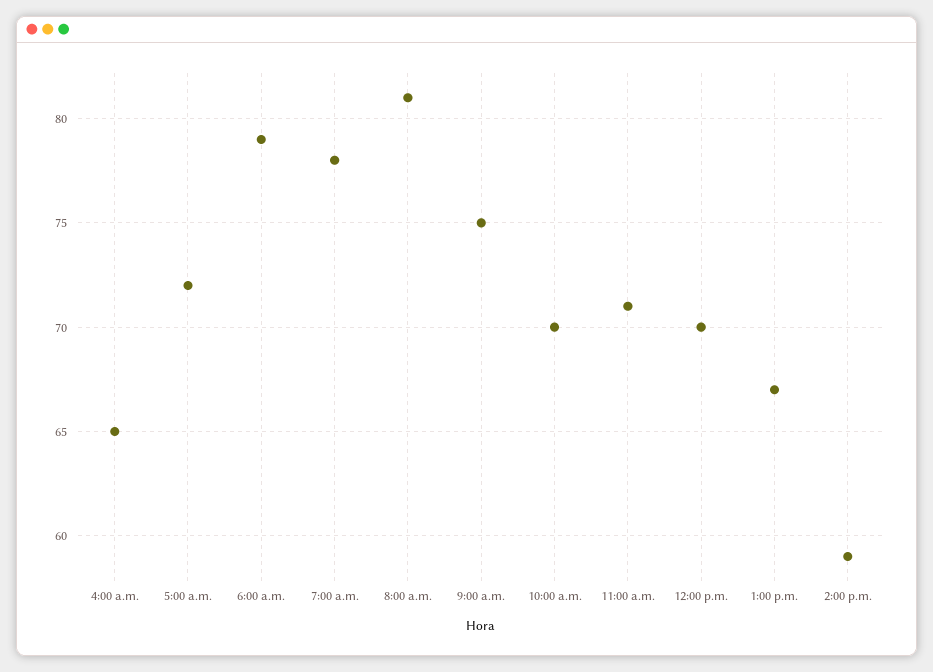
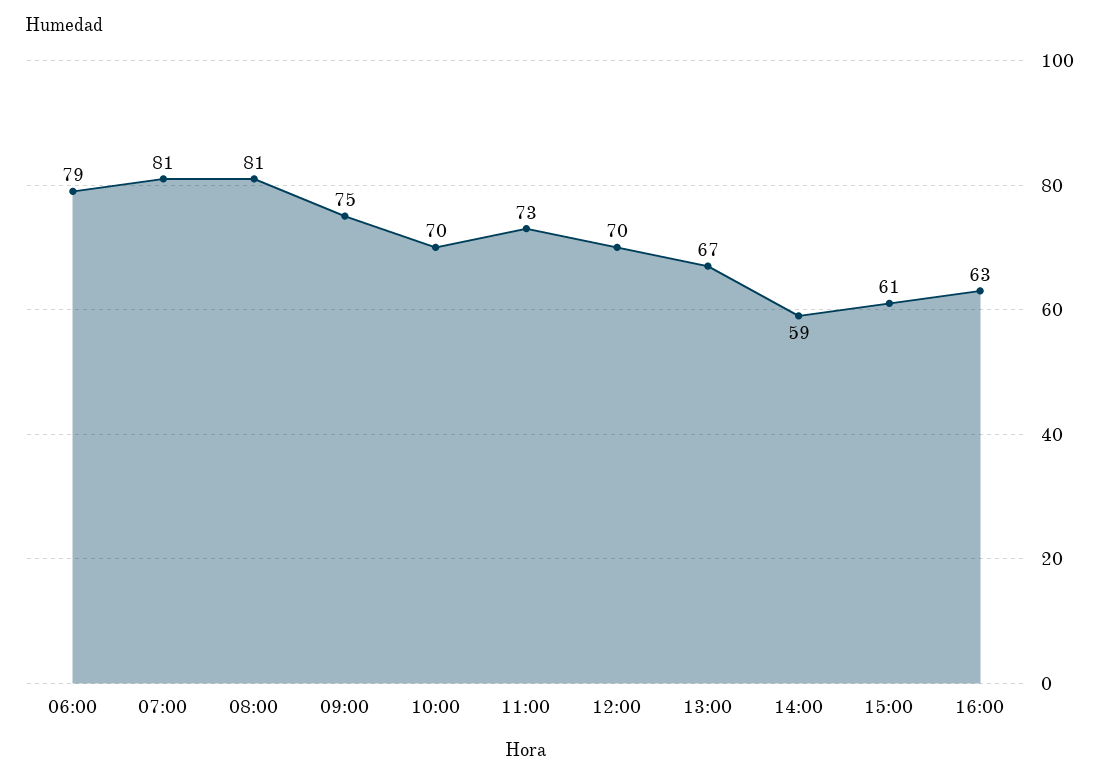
4:00 a.m.: 65 -> none
5:00 a.m.: 72 -> none
7:00 a.m.: 78 -> 81
11:00 a.m.: 71 -> 73
15:00: none -> 61
16:00: none -> 63

